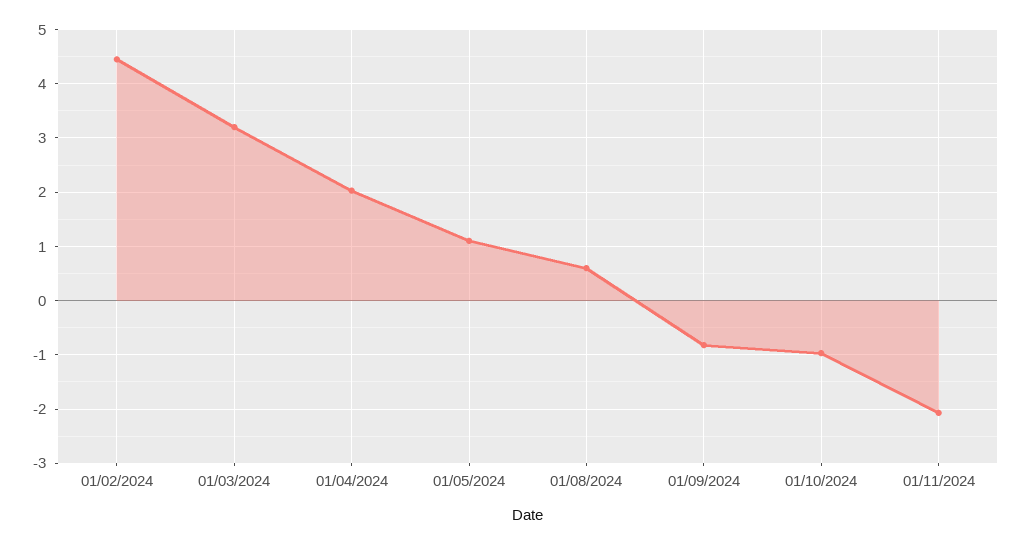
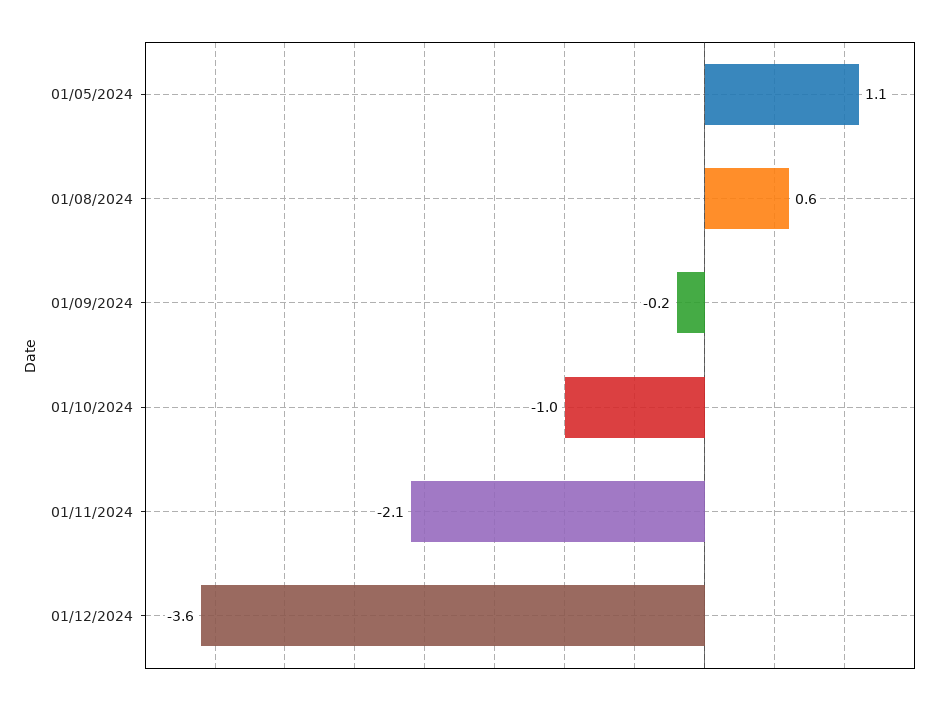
01/02/2024: 4.4 -> none
01/03/2024: 3.2 -> none
01/04/2024: 2 -> none
01/09/2024: -0.8 -> -0.2
01/12/2024: none -> -3.6

